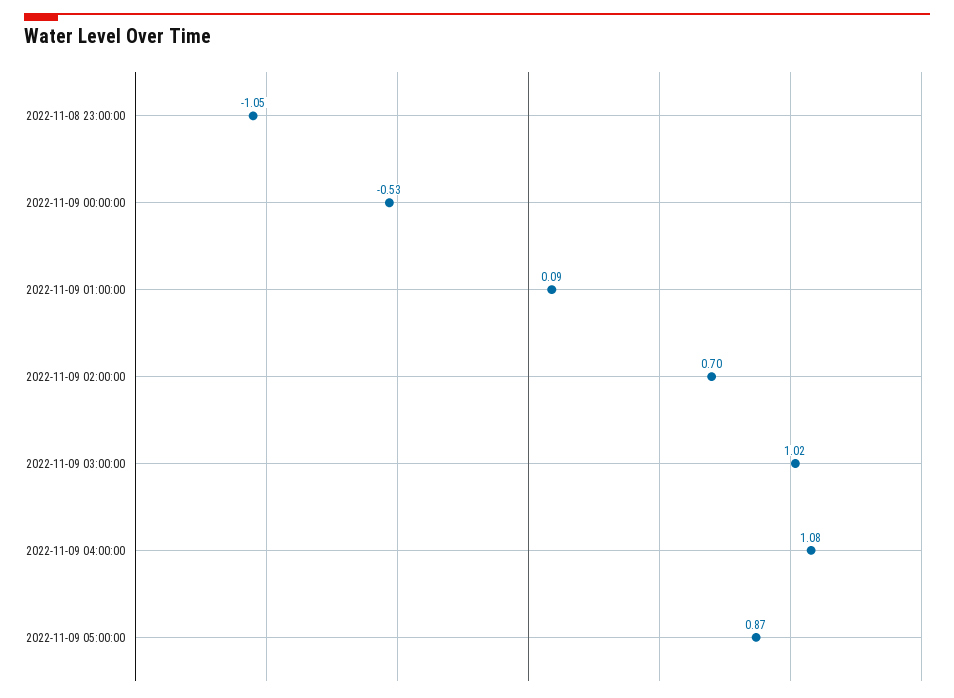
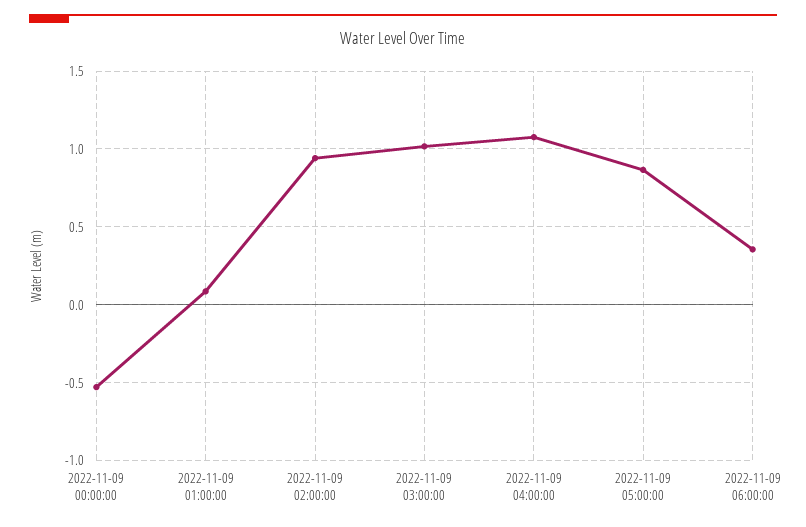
2022-11-08 23:00:00: -1.05 -> none
2022-11-09 02:00:00: 0.7 -> 0.95
2022-11-09 06:00:00: none -> 0.35

